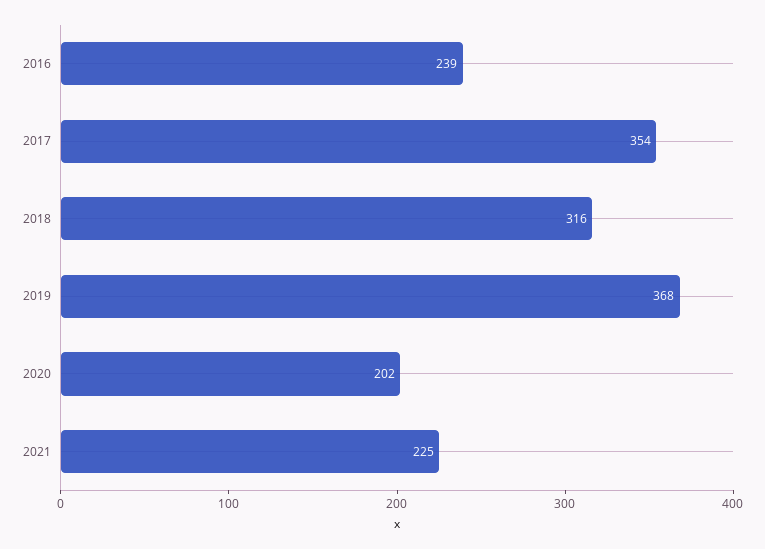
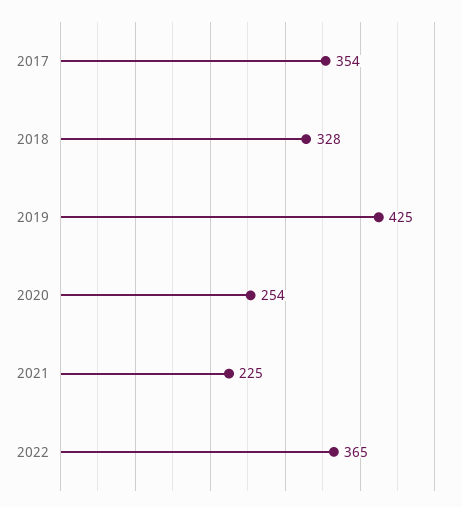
2016: 239 -> none
2018: 316 -> 328
2019: 368 -> 425
2020: 202 -> 254
2022: none -> 365

